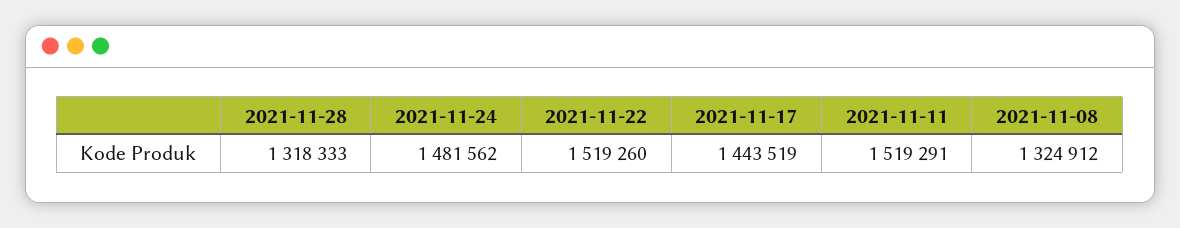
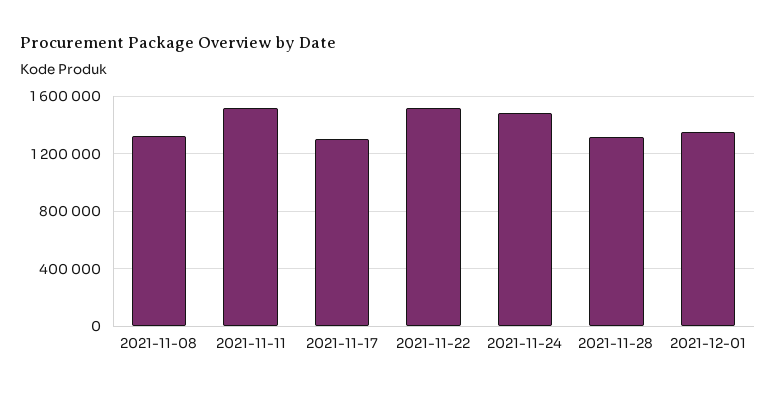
2021-11-17: 1443519 -> 1300000
2021-12-01: none -> 1350000

